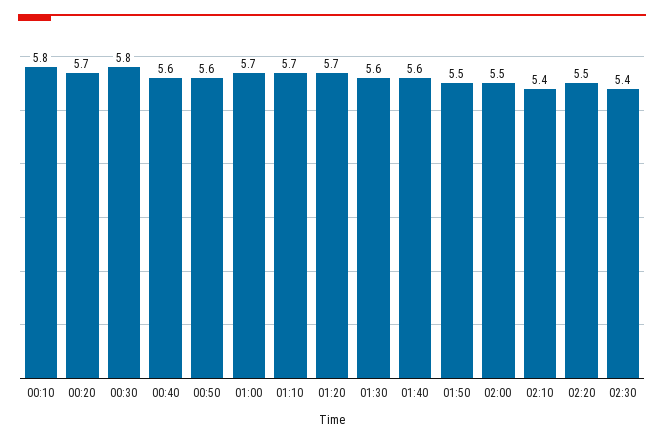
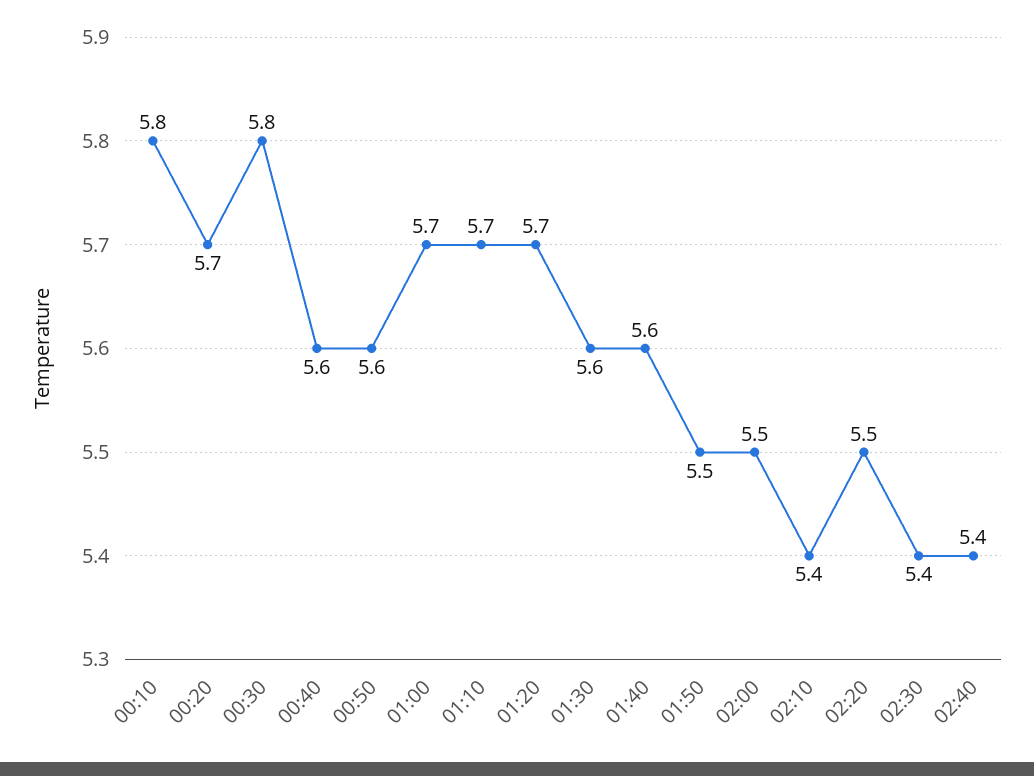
02:40: none -> 5.4

